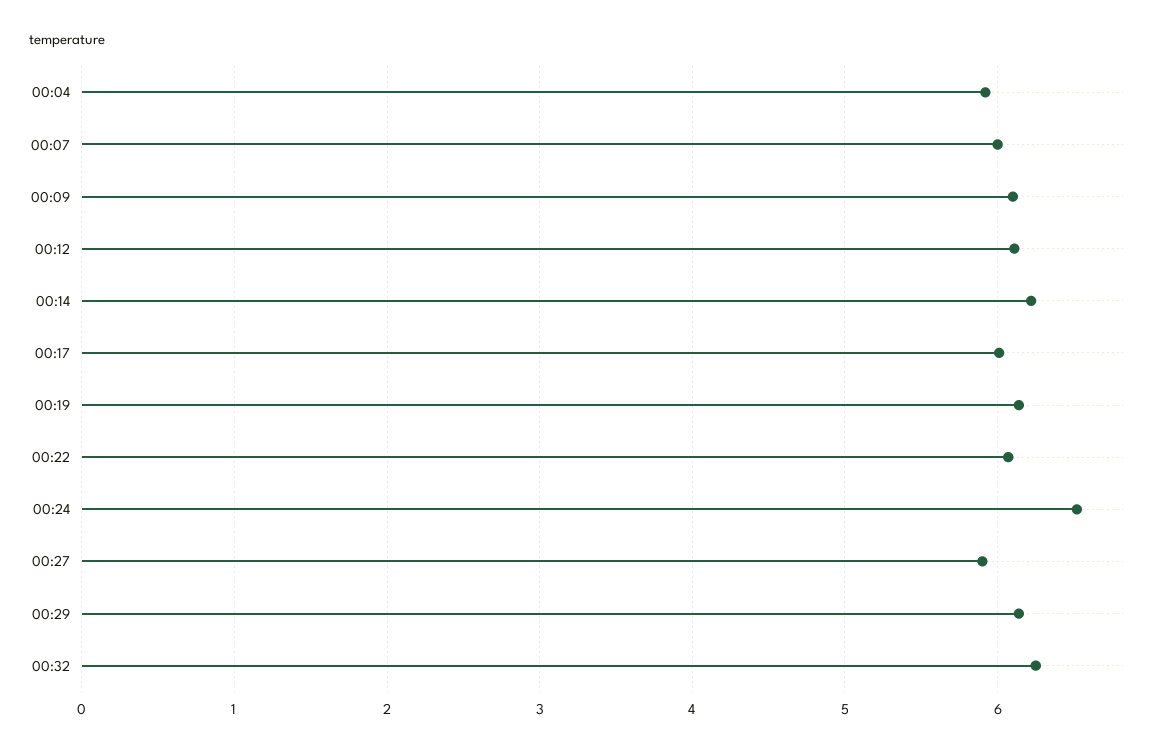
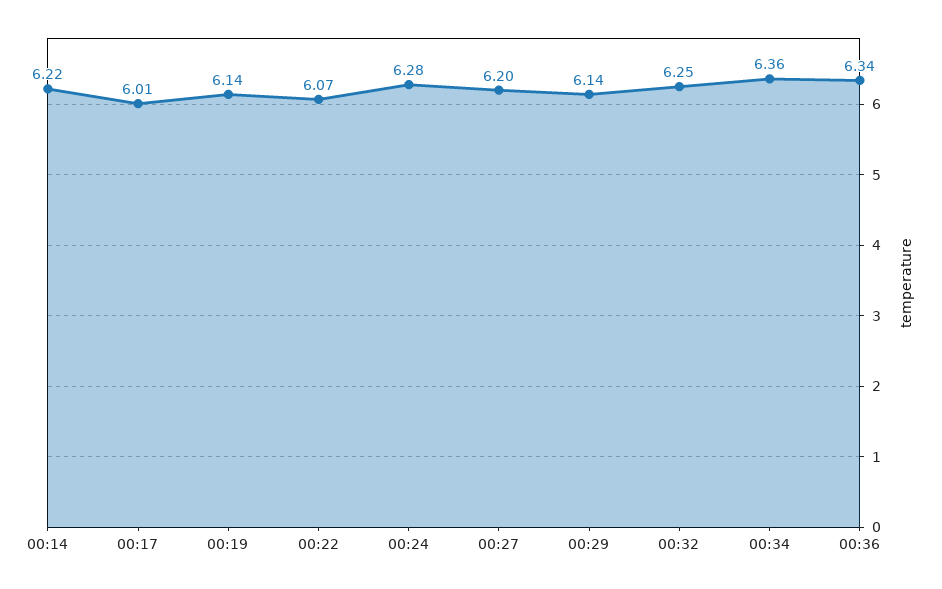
00:04: 5.9 -> none
00:07: 6 -> none
00:09: 6.1 -> none
00:12: 6.1 -> none
00:24: 6.5 -> 6.28
00:27: 5.9 -> 6.2
00:34: none -> 6.36
00:36: none -> 6.34

